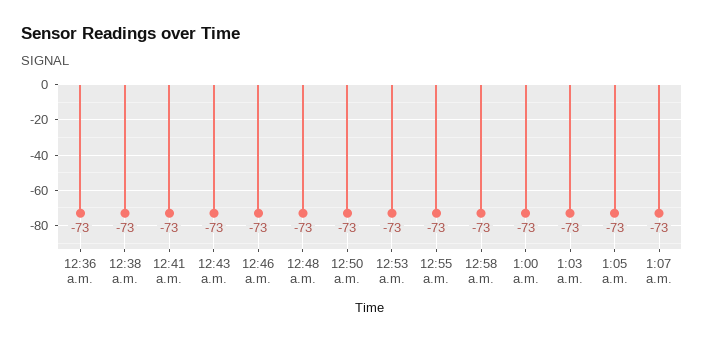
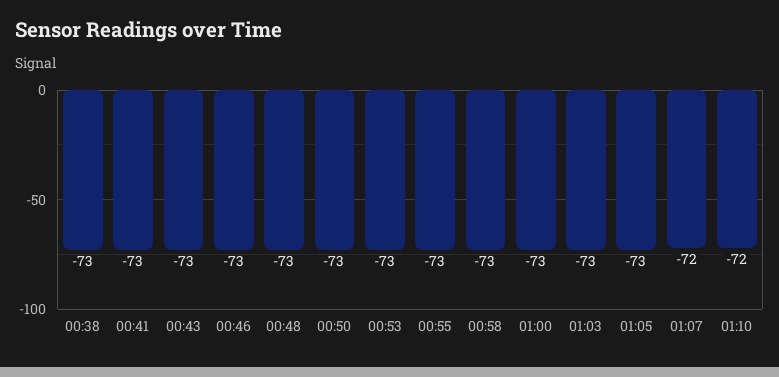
12:36 a.m.: -73 -> none
1:07 a.m.: -73 -> -72
01:10: none -> -72

